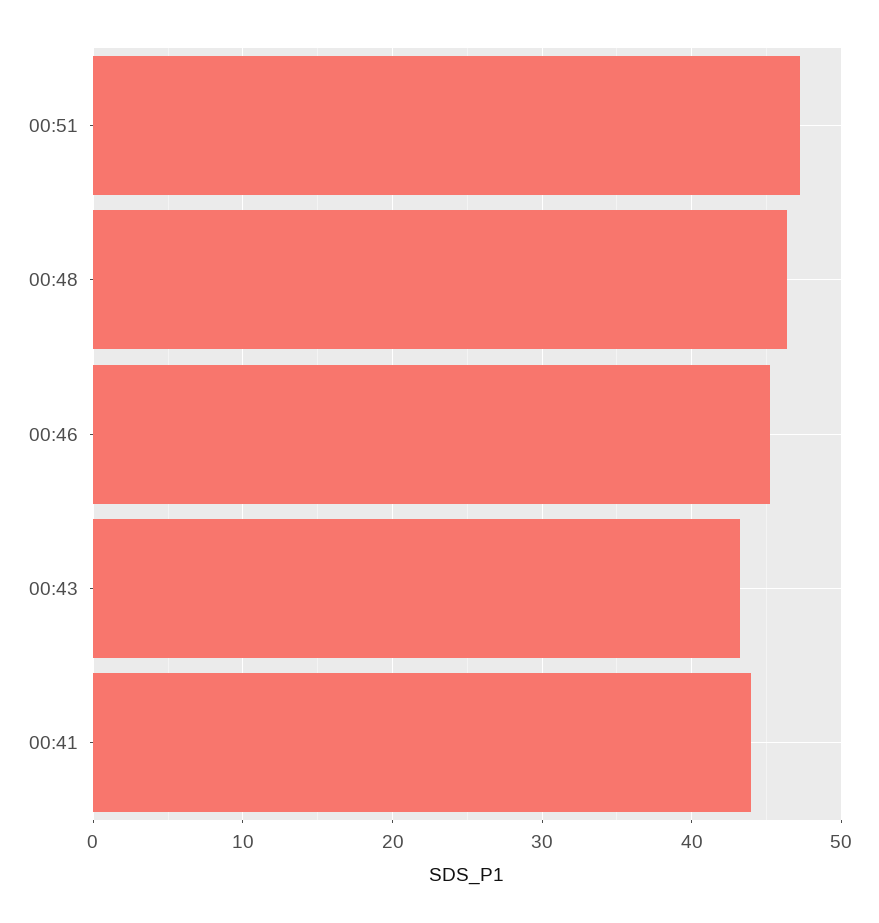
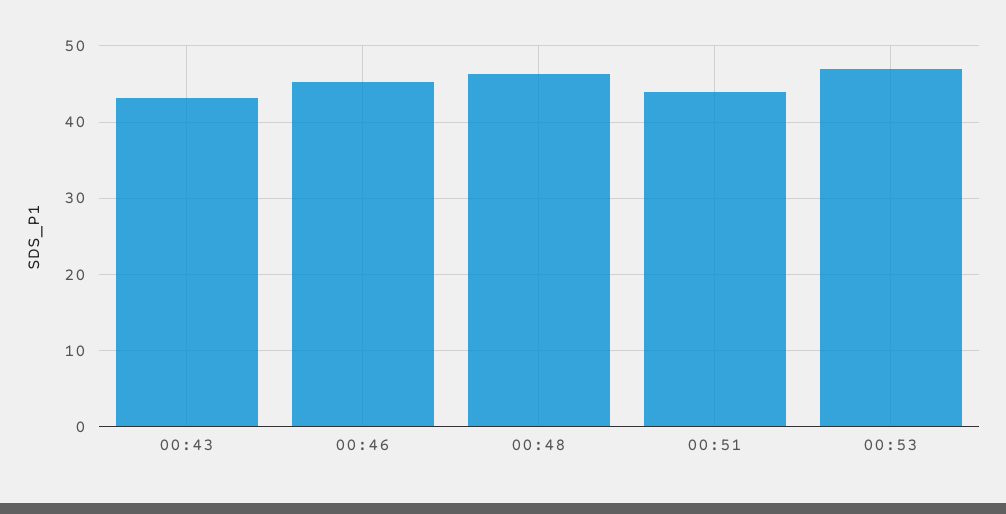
00:51: 47 -> 44
00:41: 44 -> none
00:53: none -> 47

